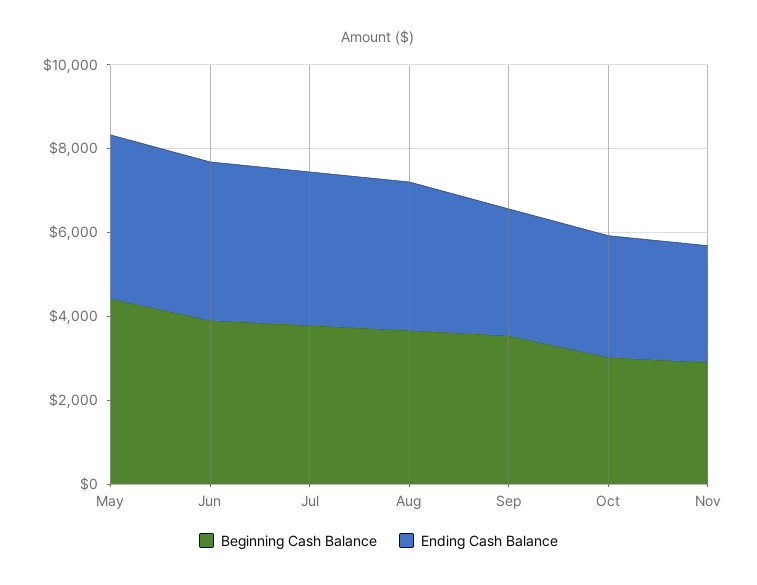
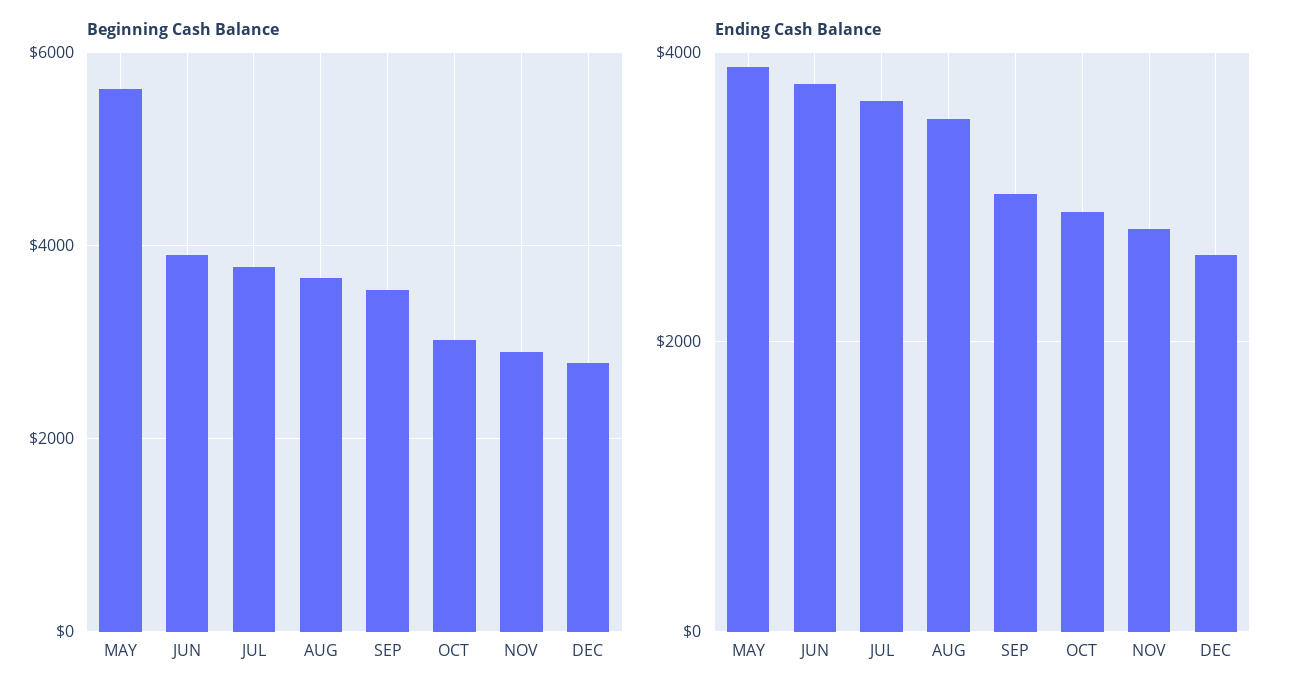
Beginning Cash Balance, May: 4500 -> 5600
Beginning Cash Balance, DEC: none -> 2800
Ending Cash Balance, DEC: none -> 2600

